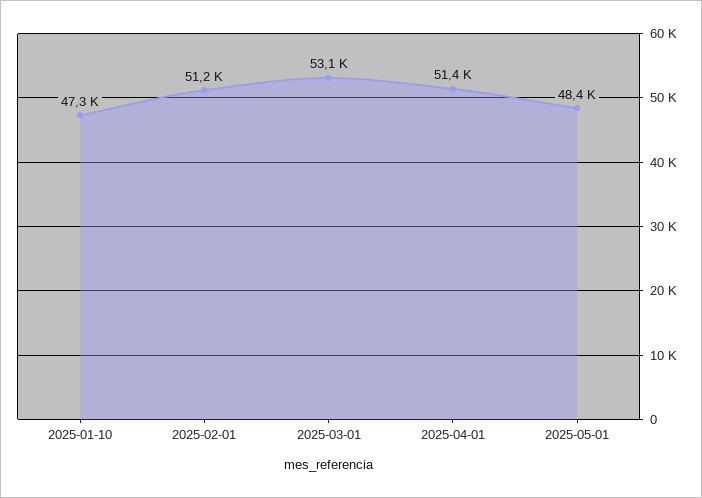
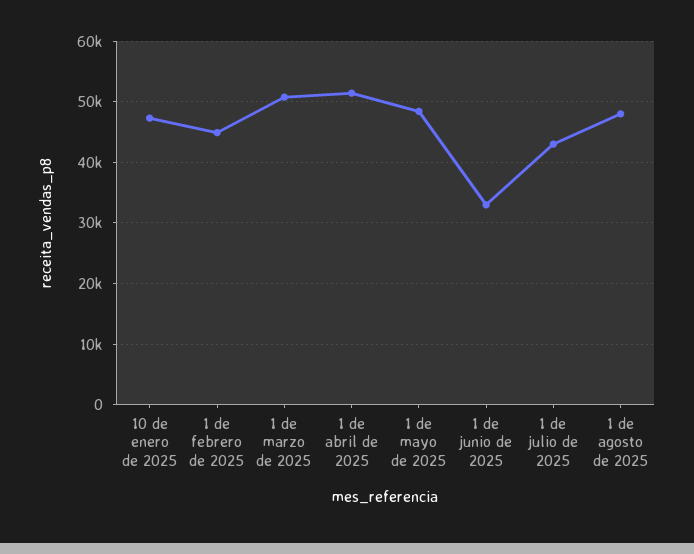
2025-02-01: 51200 -> 45000
2025-03-01: 53100 -> 51000
1 de junio de 2025: none -> 33000
1 de julio de 2025: none -> 43000
1 de agosto de 2025: none -> 48000

